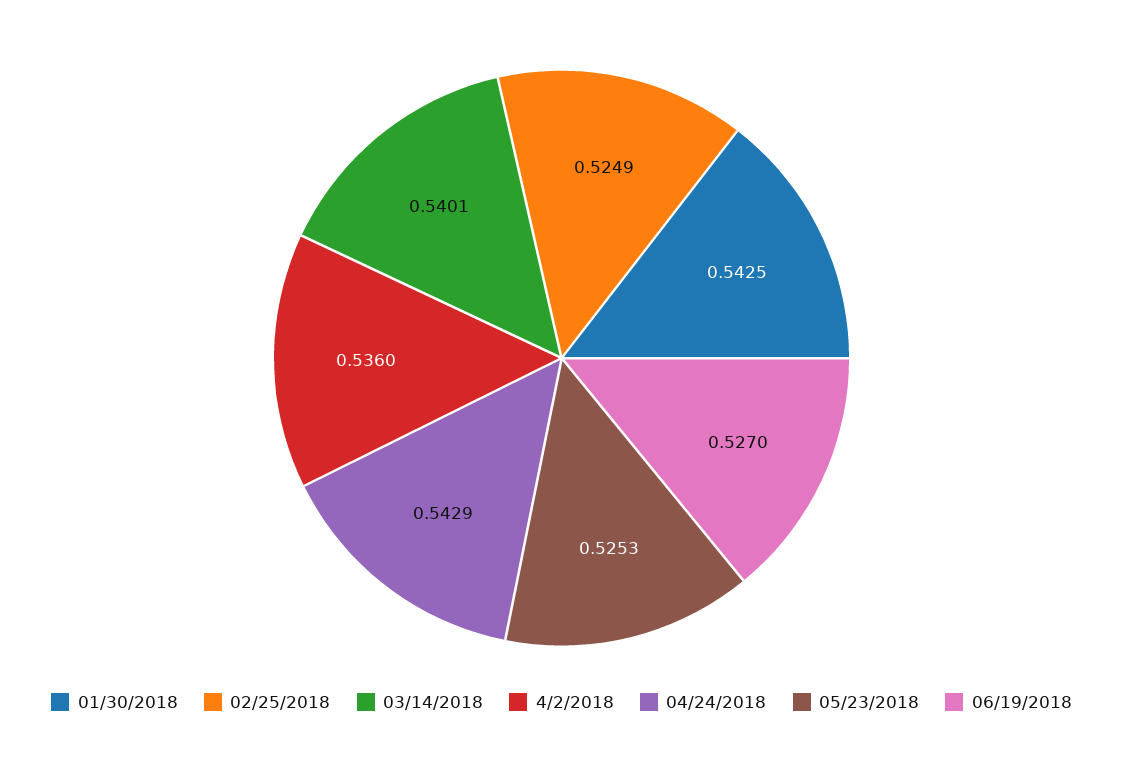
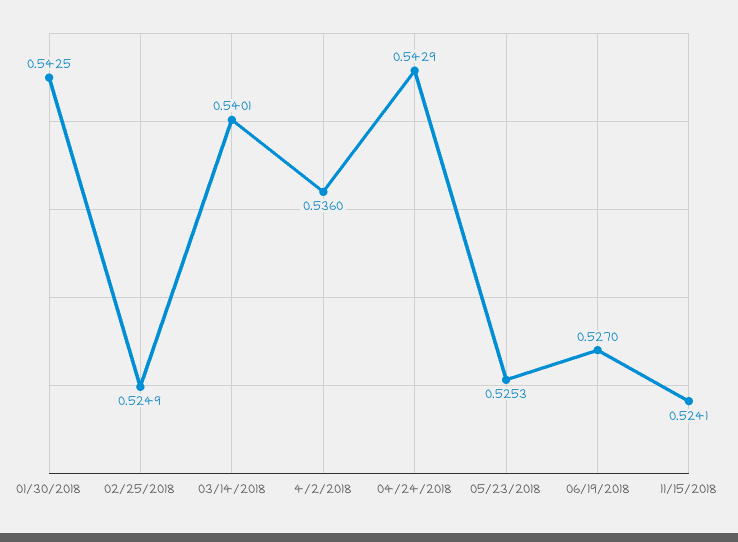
11/15/2018: none -> 0.5241

